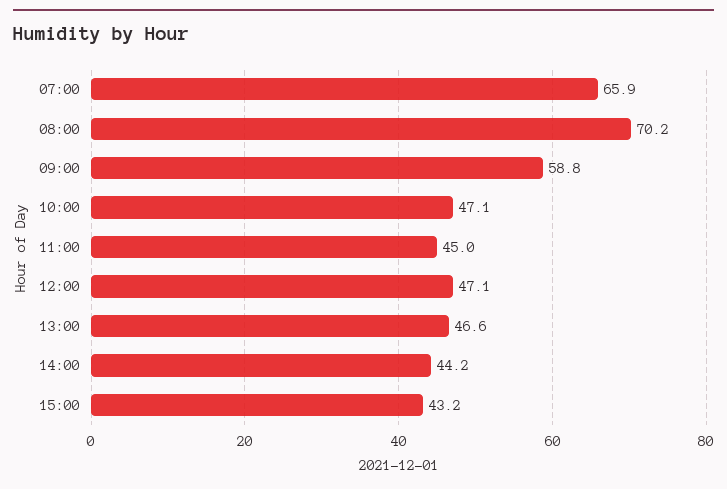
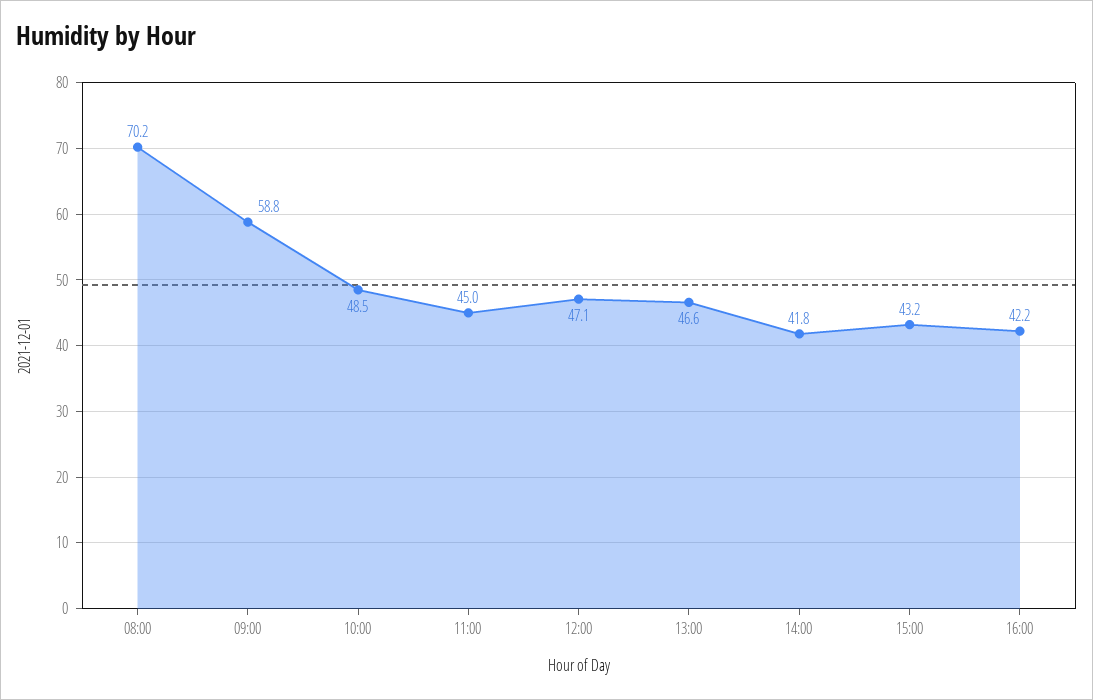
07:00: 65.9 -> none
10:00: 47.1 -> 48.5
14:00: 44.2 -> 41.8
16:00: none -> 42.2

